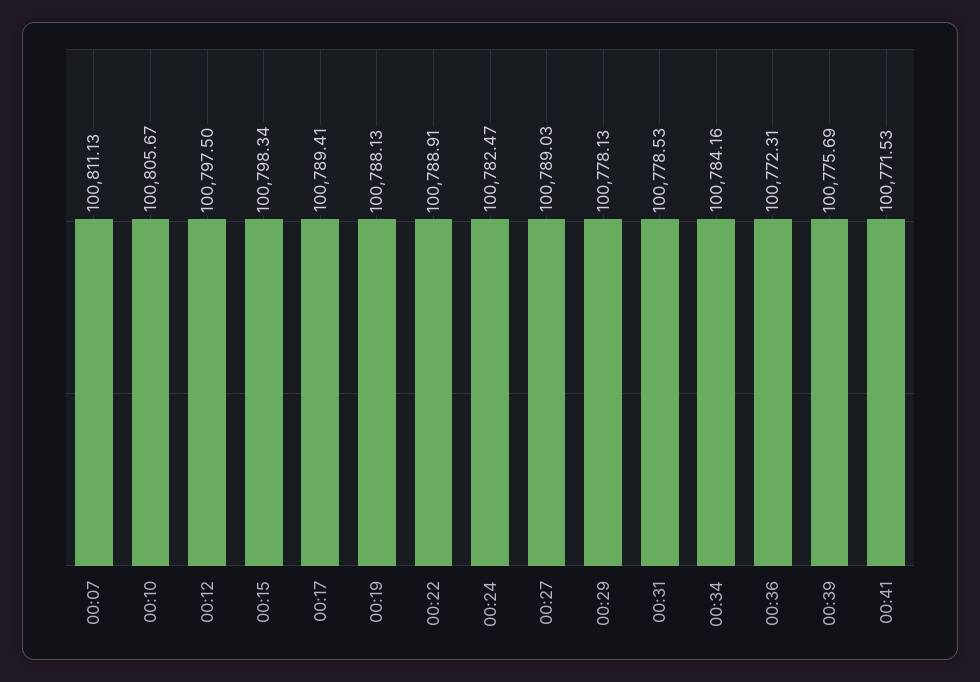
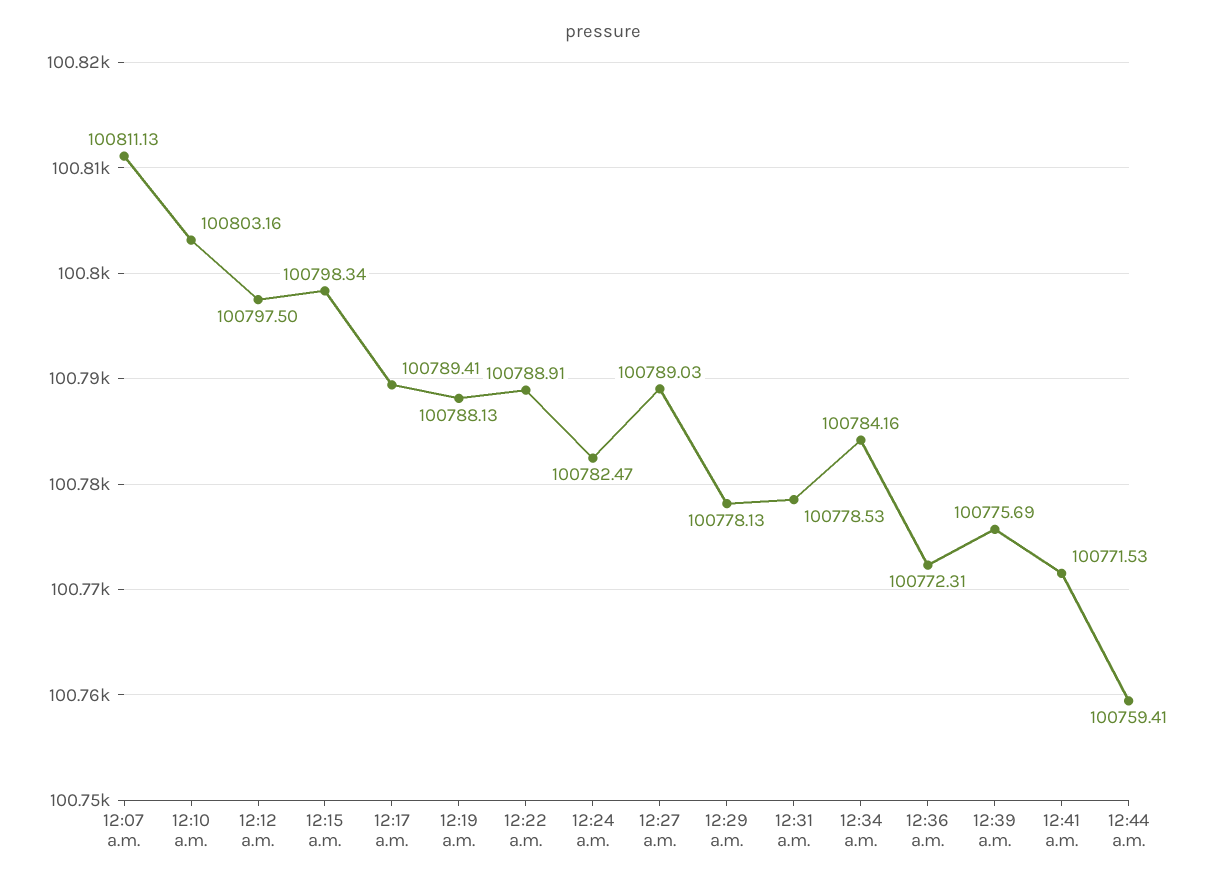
00:10: 100805.67 -> 100803.16
12:44 a.m.: none -> 100759.41

